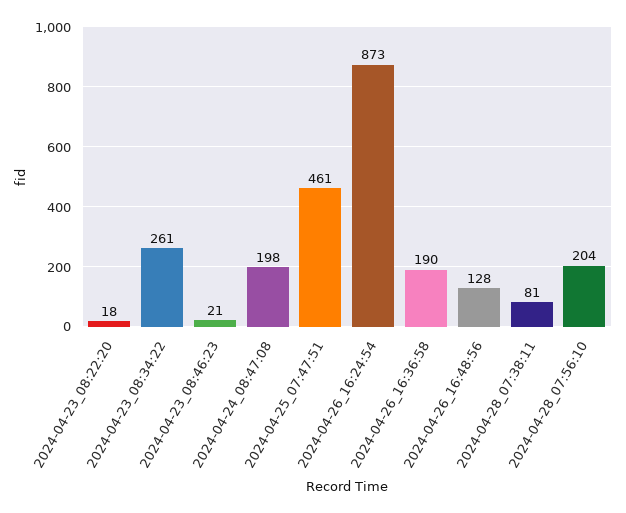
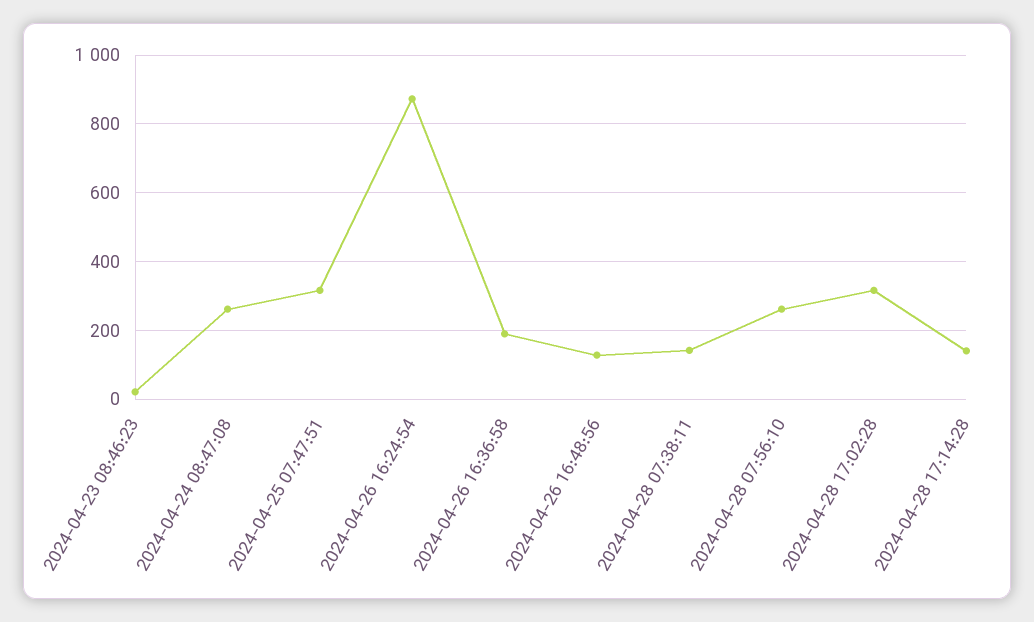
2024-04-23_08:22:20: 18 -> none
2024-04-23_08:34:22: 261 -> none
2024-04-24_08:47:08: 198 -> 260
2024-04-25_07:47:51: 461 -> 320
2024-04-28_07:38:11: 81 -> 140
2024-04-28_07:56:10: 204 -> 260
2024-04-28 17:02:28: none -> 320
2024-04-28 17:14:28: none -> 140

